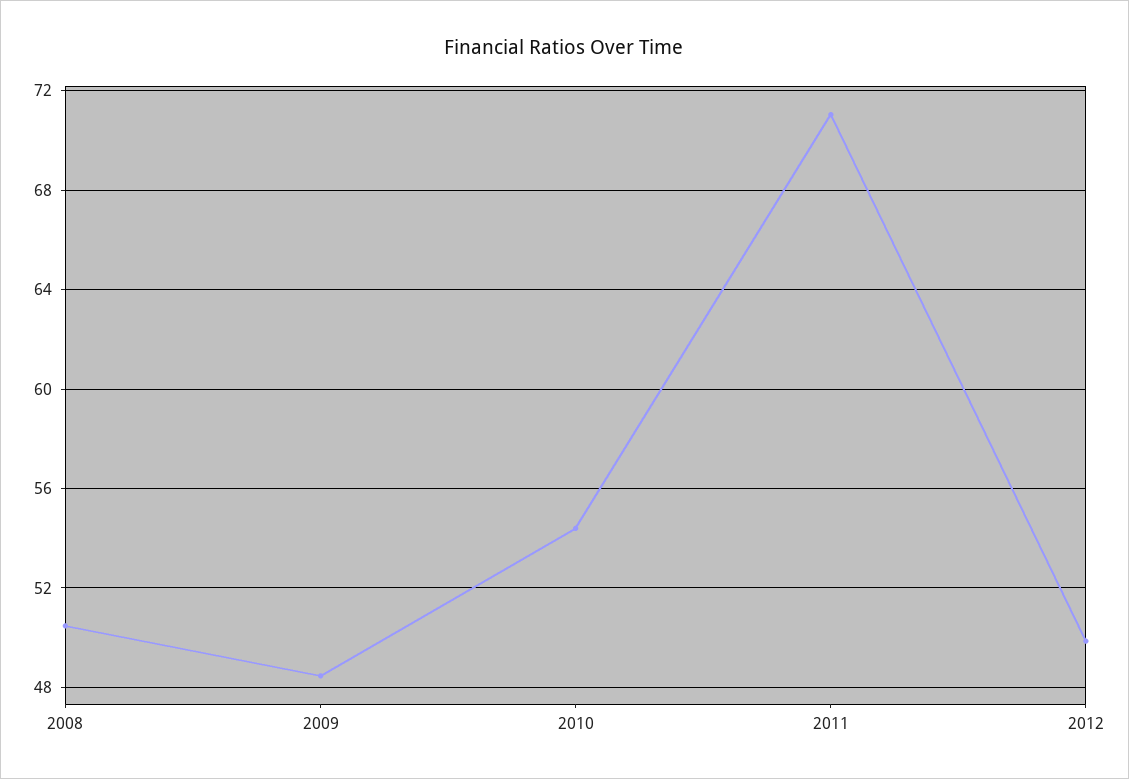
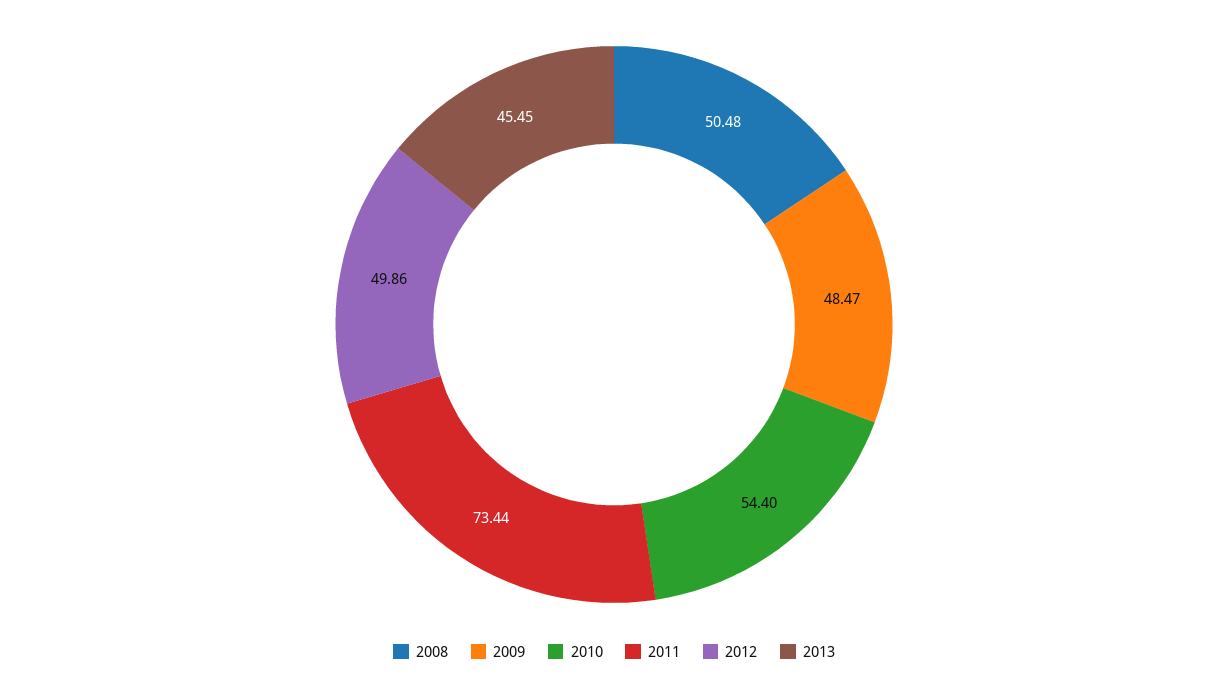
2011: 71 -> 73.44
2013: none -> 45.45

